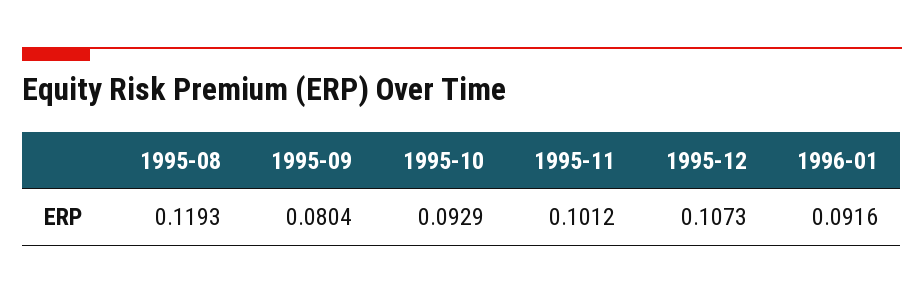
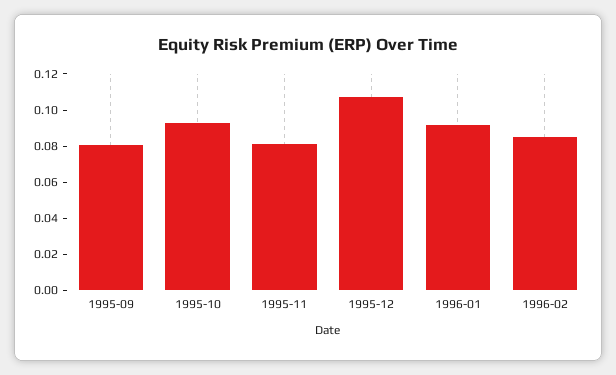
1995-08: 0.1193 -> none
1995-11: 0.1012 -> 0.08
1996-02: none -> 0.085

